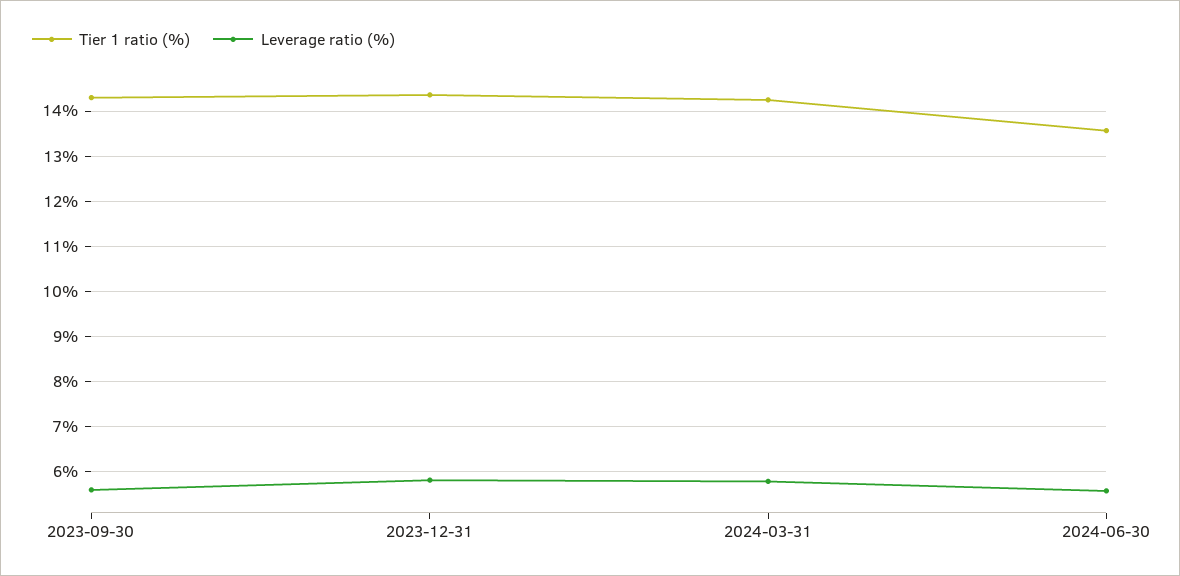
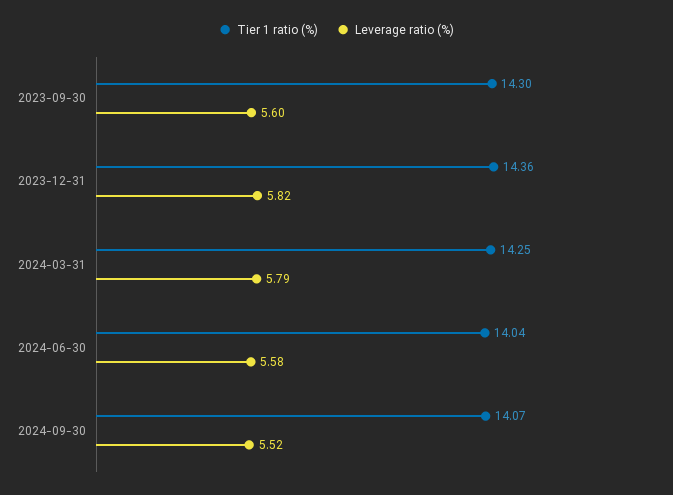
Tier 1 ratio (%), 2024-06-30: 13.6 -> 14.04
Tier 1 ratio (%), 2024-09-30: none -> 14.07
Leverage ratio (%), 2024-09-30: none -> 5.52

